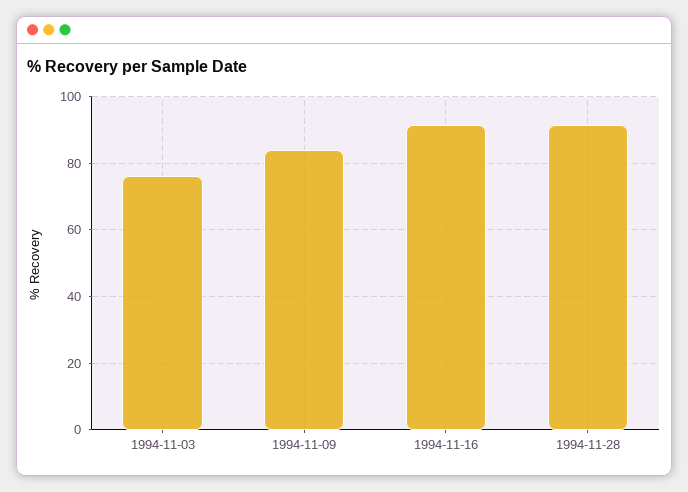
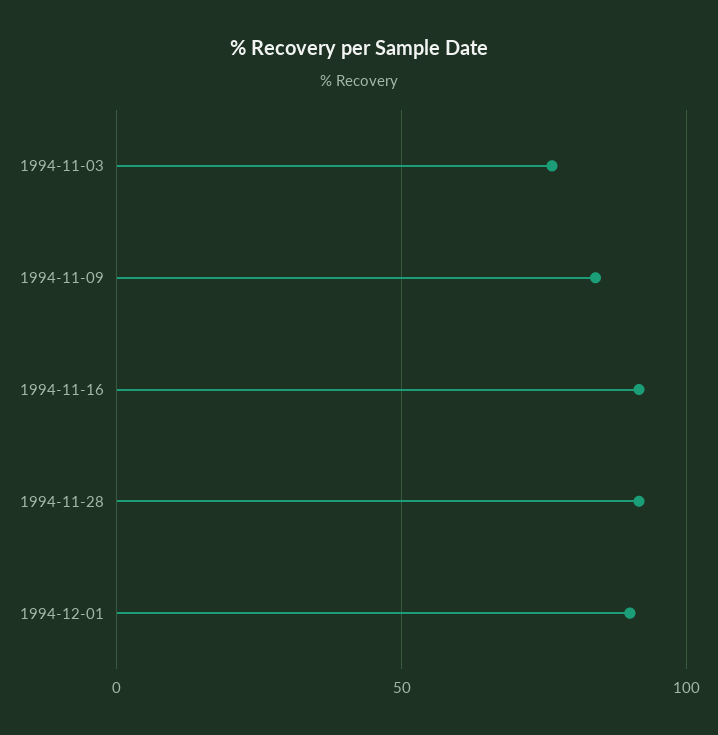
1994-12-01: none -> 90

